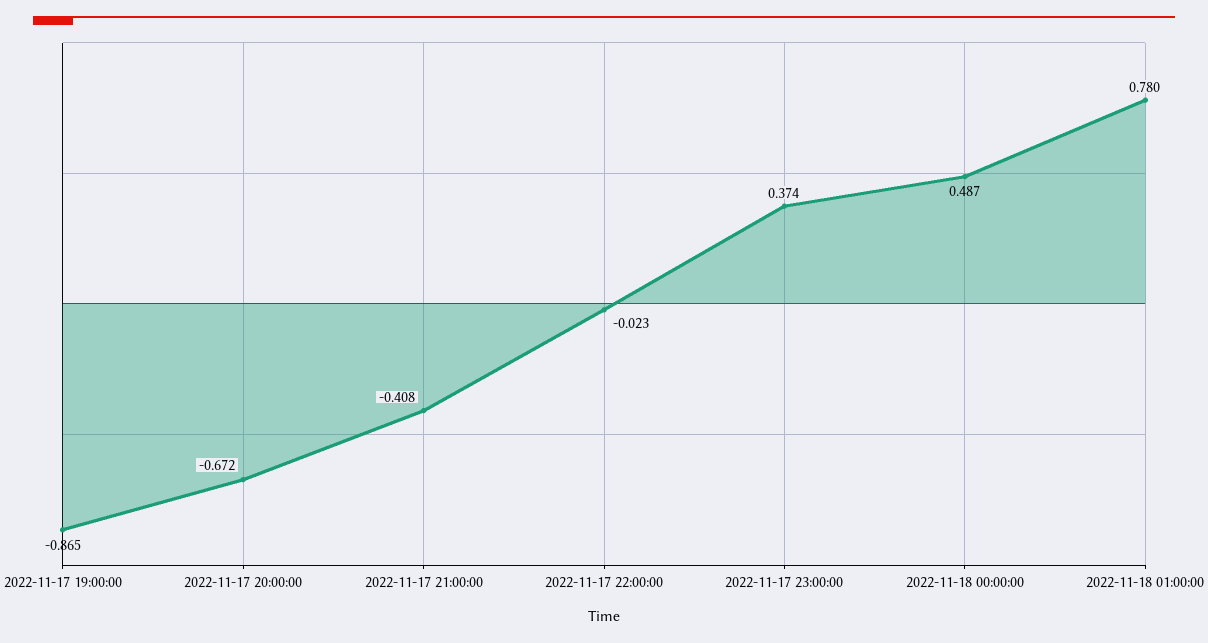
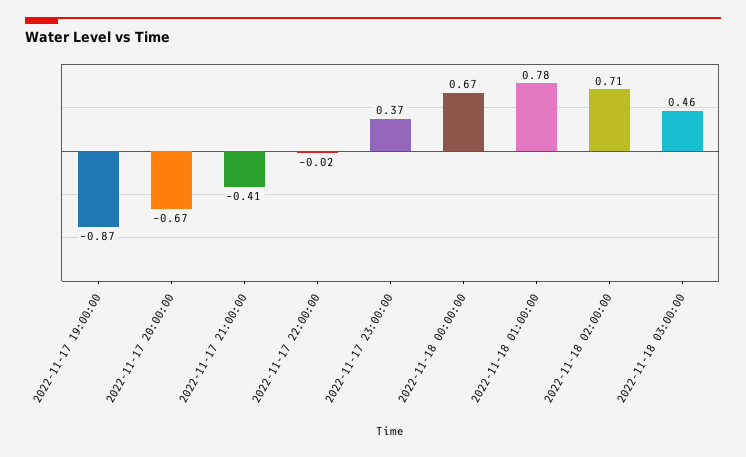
2022-11-18 00:00:00: 0.487 -> 0.67
2022-11-18 02:00:00: none -> 0.71
2022-11-18 03:00:00: none -> 0.46

